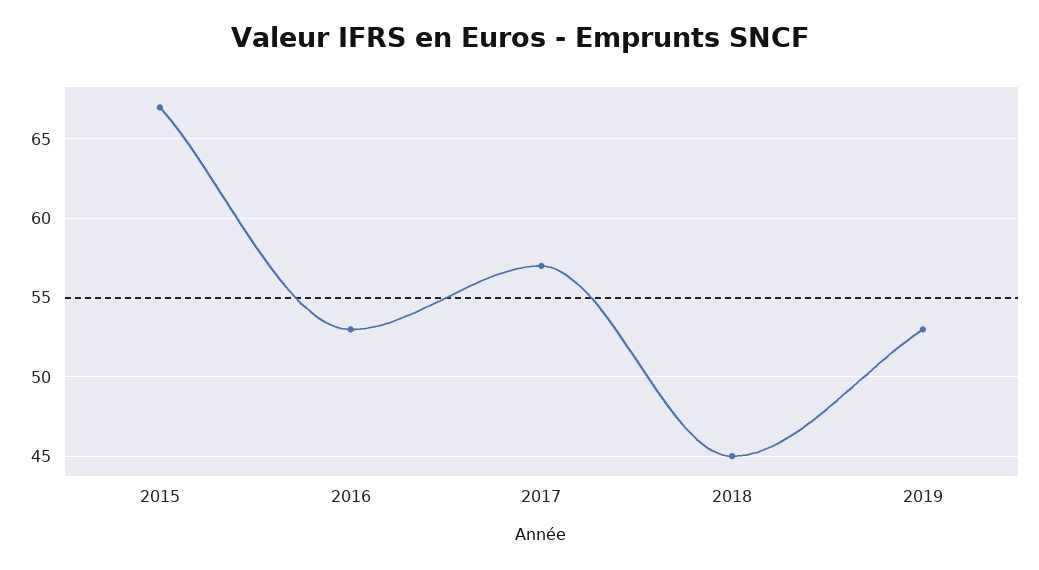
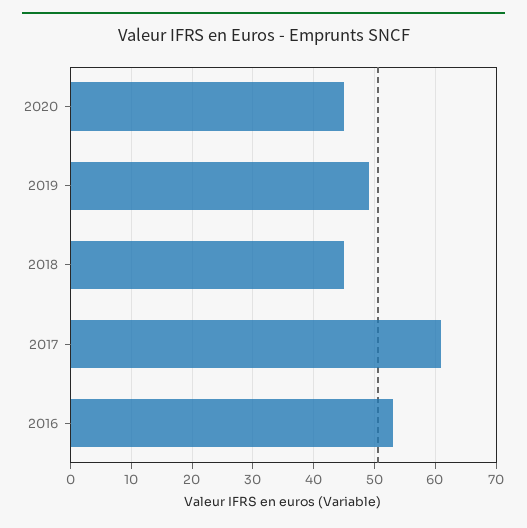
2015: 67 -> none
2017: 57 -> 61
2019: 53 -> 49
2020: none -> 45

